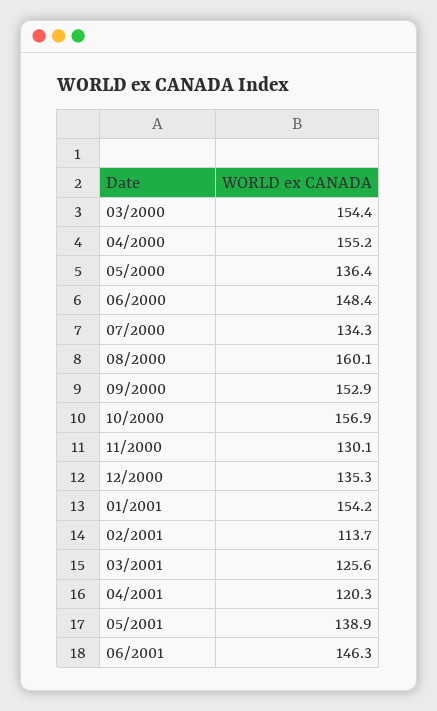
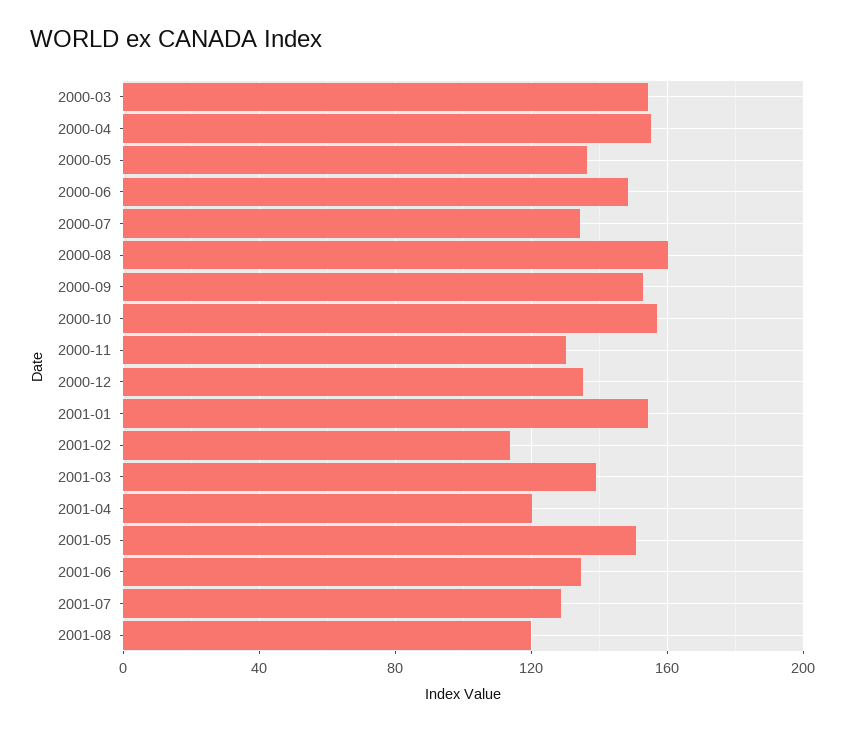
03/2001: 125.6 -> 140
05/2001: 138.9 -> 150
06/2001: 146.3 -> 135
2001-07: none -> 130
2001-08: none -> 120

